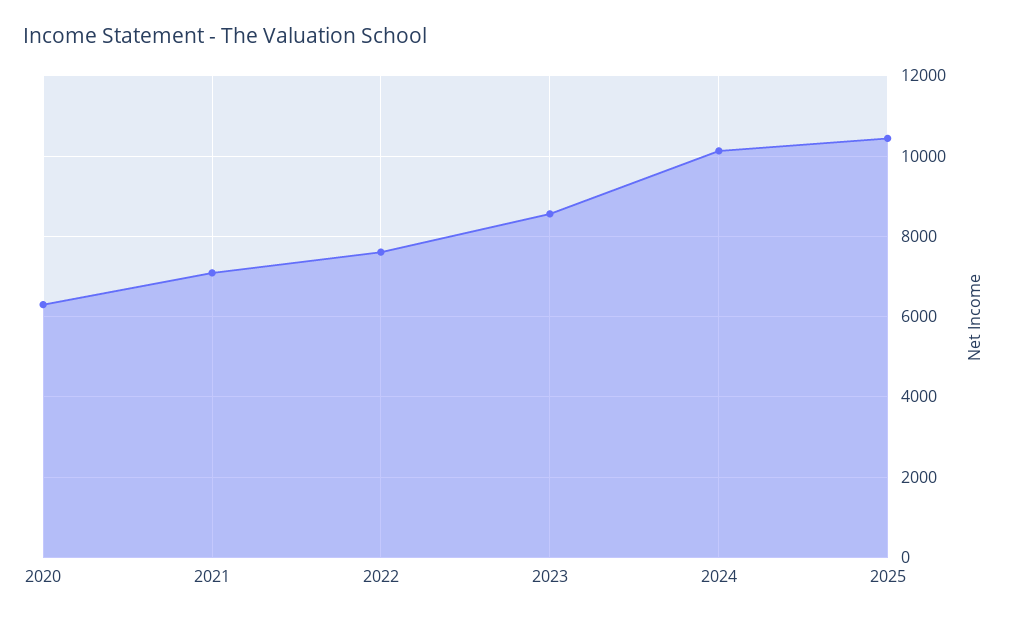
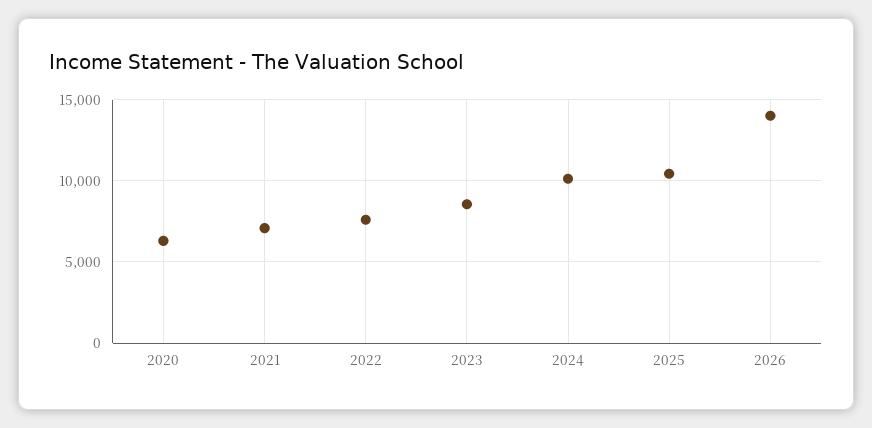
2026: none -> 14000

